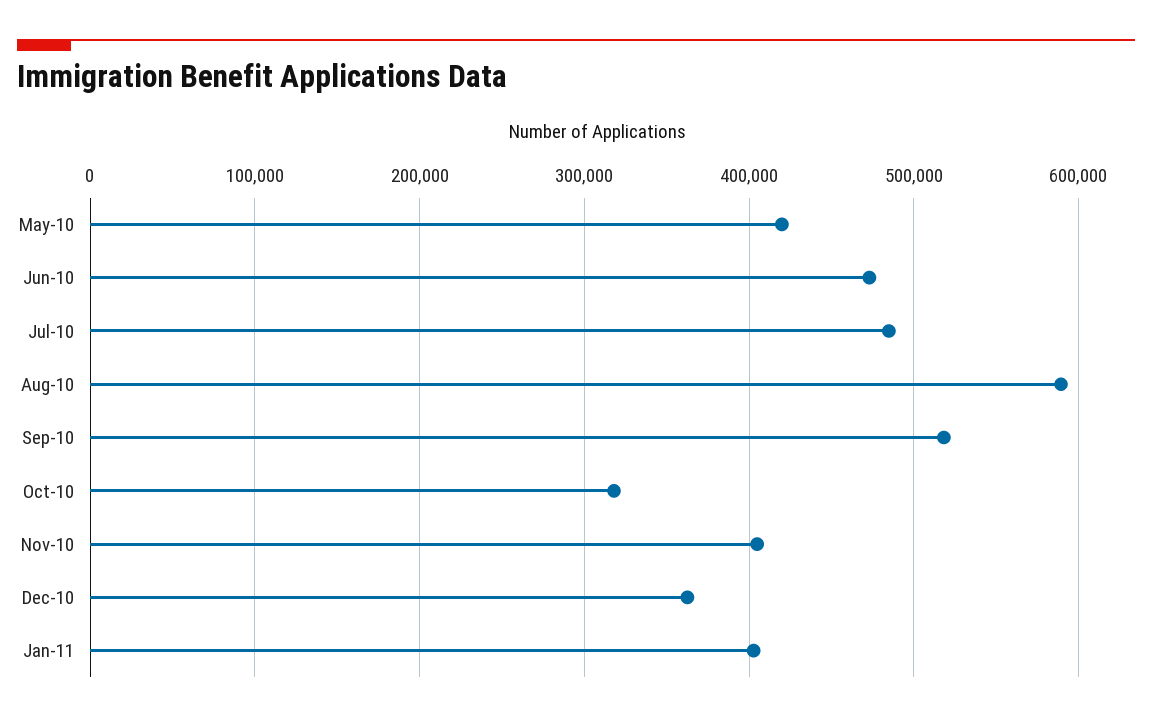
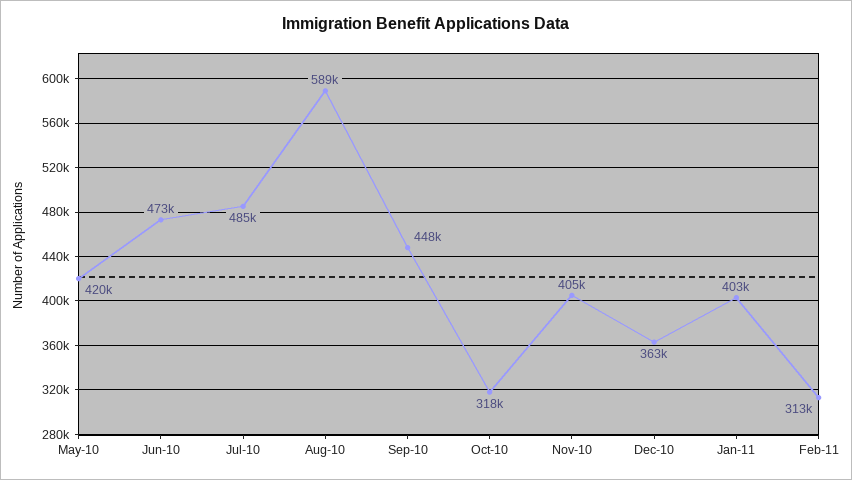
Sep-10: 520000 -> 448000
Feb-11: none -> 313000

